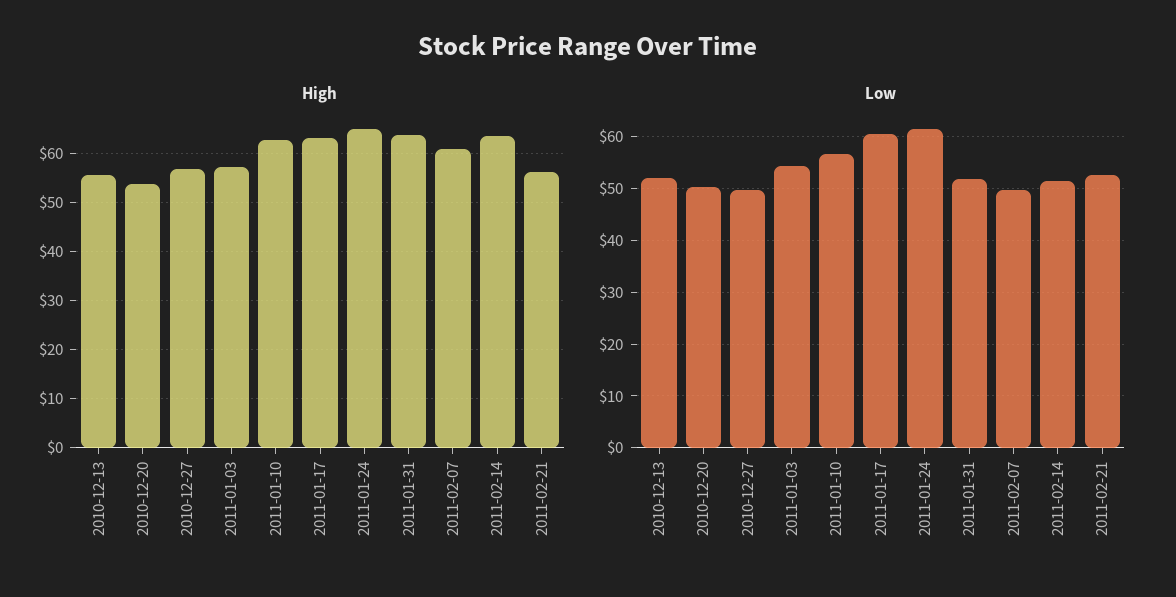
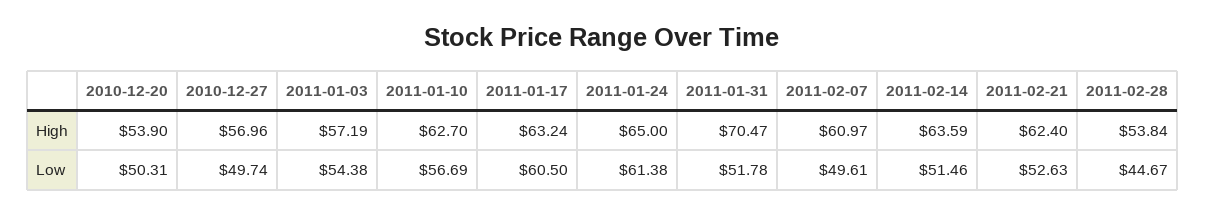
High, 2010-12-13: 56 -> none
High, 2011-01-31: 64 -> 70.47
High, 2011-02-21: 56 -> 62.4
Low, 2010-12-13: 52 -> none
High, 2011-02-28: none -> 53.84
Low, 2011-02-28: none -> 44.67

